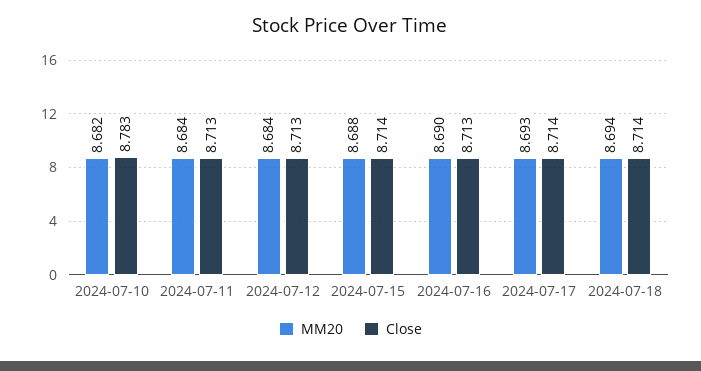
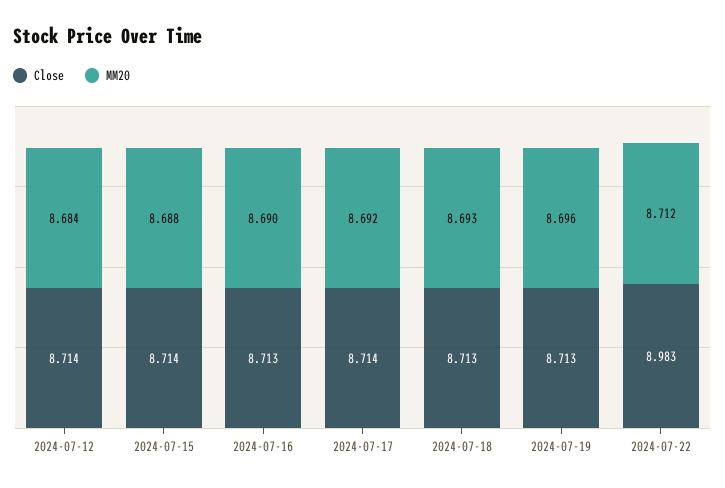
MM20, 2024-07-10: 8.682 -> none
Close, 2024-07-10: 8.783 -> none
MM20, 2024-07-11: 8.684 -> none
Close, 2024-07-11: 8.713 -> none
Close, 2024-07-12: 8.713 -> 8.714
MM20, 2024-07-17: 8.693 -> 8.692
MM20, 2024-07-18: 8.694 -> 8.693
Close, 2024-07-18: 8.714 -> 8.713
Close, 2024-07-19: none -> 8.713
MM20, 2024-07-19: none -> 8.696
Close, 2024-07-22: none -> 8.983
MM20, 2024-07-22: none -> 8.712

